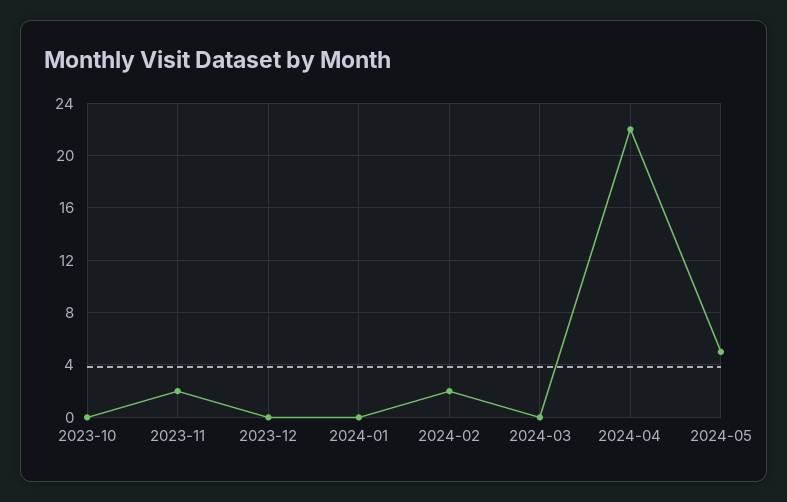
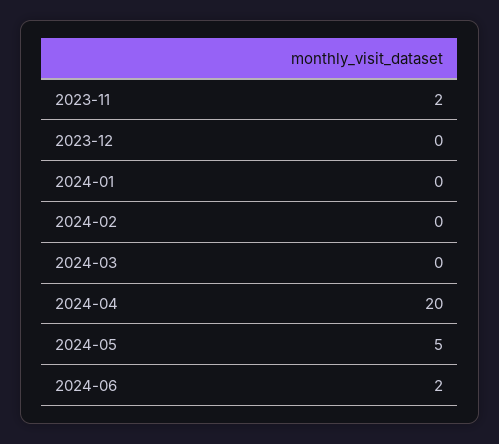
2023-10: 0 -> none
2024-02: 2 -> 0
2024-04: 22 -> 20
2024-06: none -> 2

